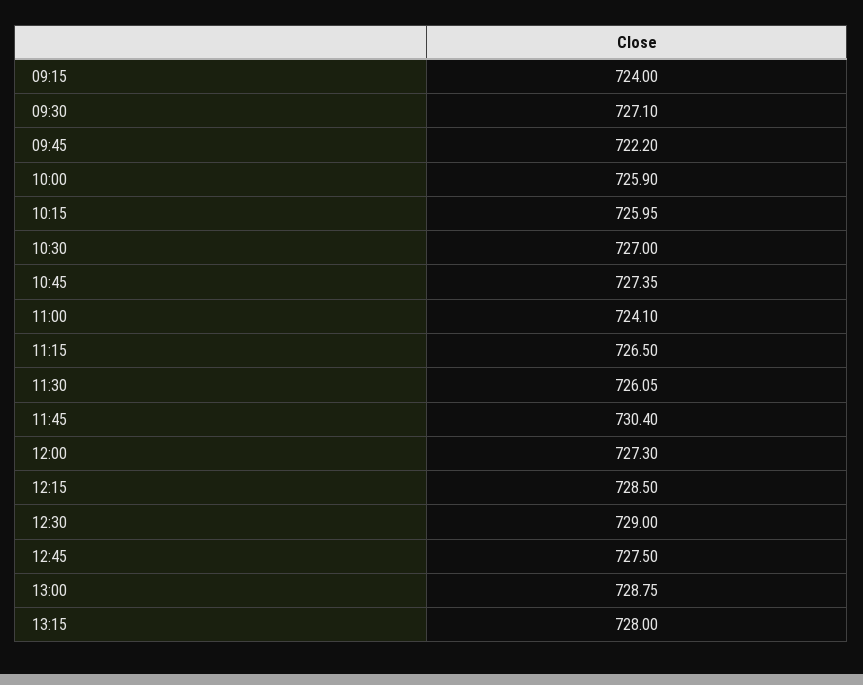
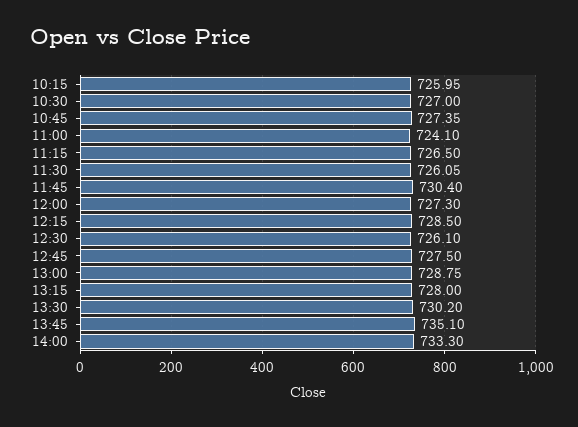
09:15: 724 -> none
09:30: 727.1 -> none
09:45: 722.2 -> none
10:00: 725.9 -> none
12:30: 729 -> 726.1
13:30: none -> 730.2
13:45: none -> 735.1
14:00: none -> 733.3

